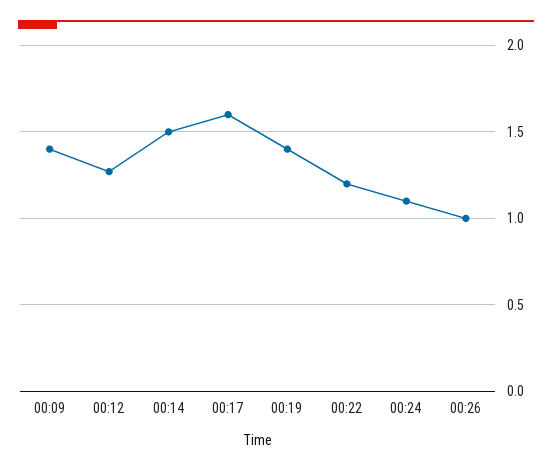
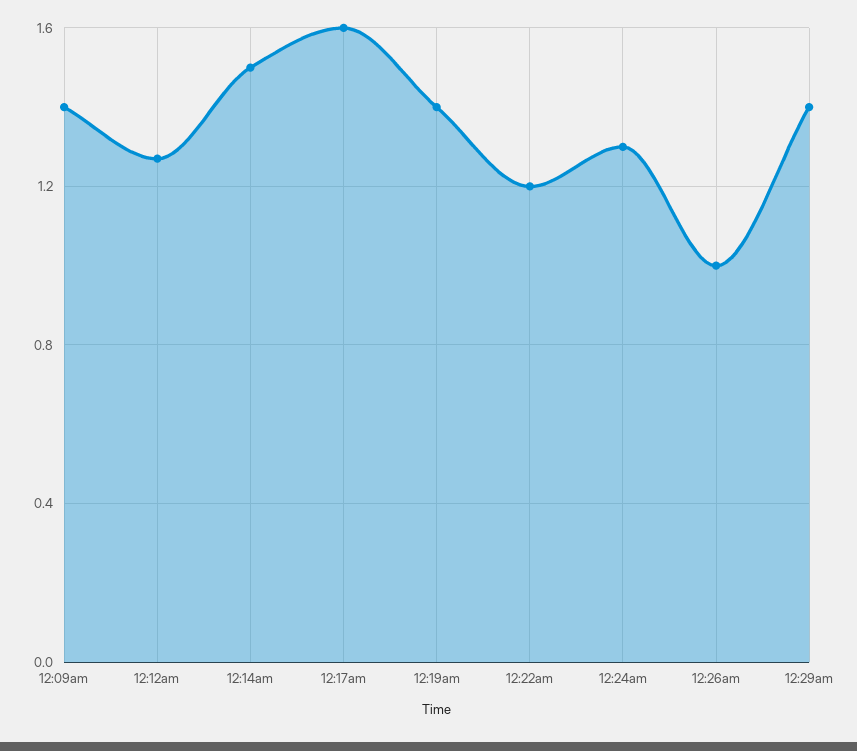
00:24: 1.1 -> 1.3
12:29am: none -> 1.4

